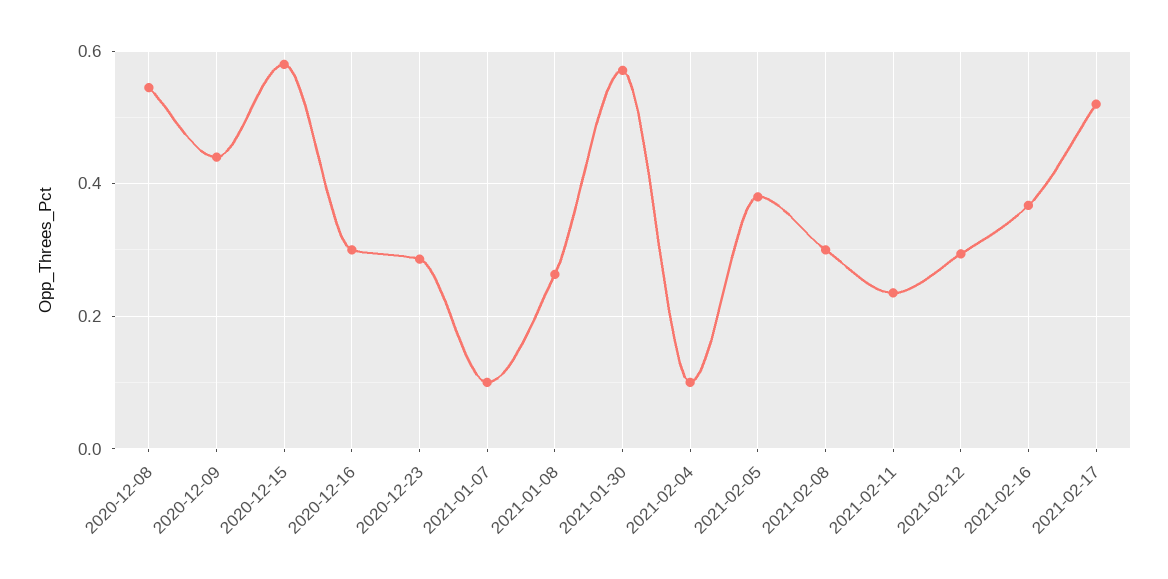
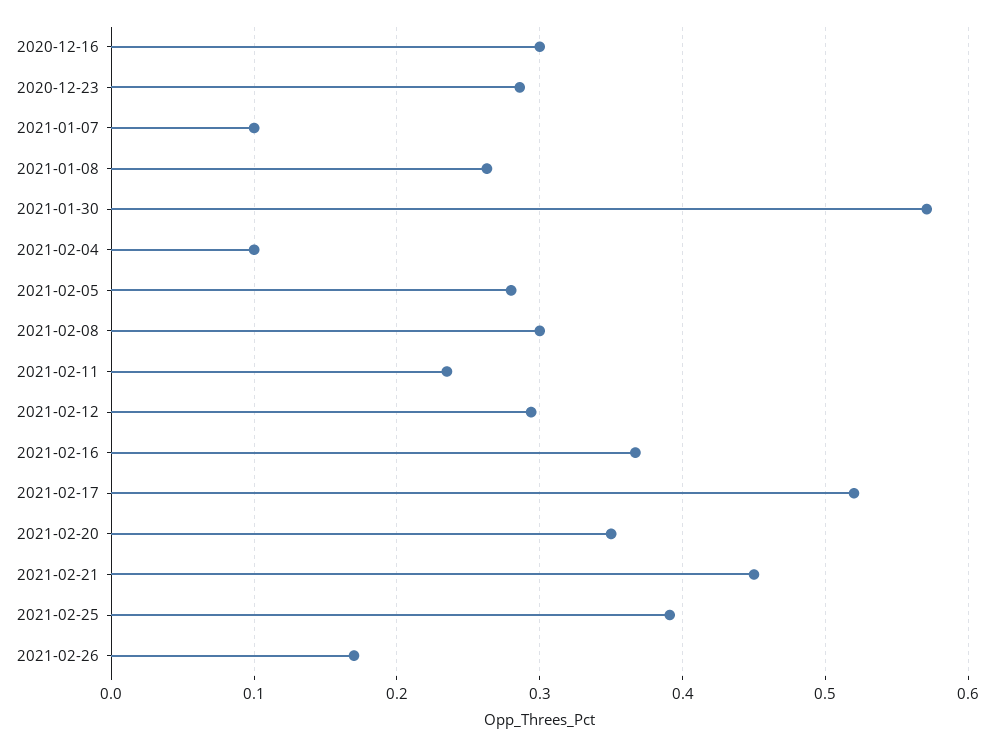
2020-12-08: 0.54 -> none
2020-12-09: 0.44 -> none
2020-12-15: 0.58 -> none
2021-02-05: 0.38 -> 0.28
2021-02-20: none -> 0.35
2021-02-21: none -> 0.45
2021-02-25: none -> 0.39
2021-02-26: none -> 0.17

